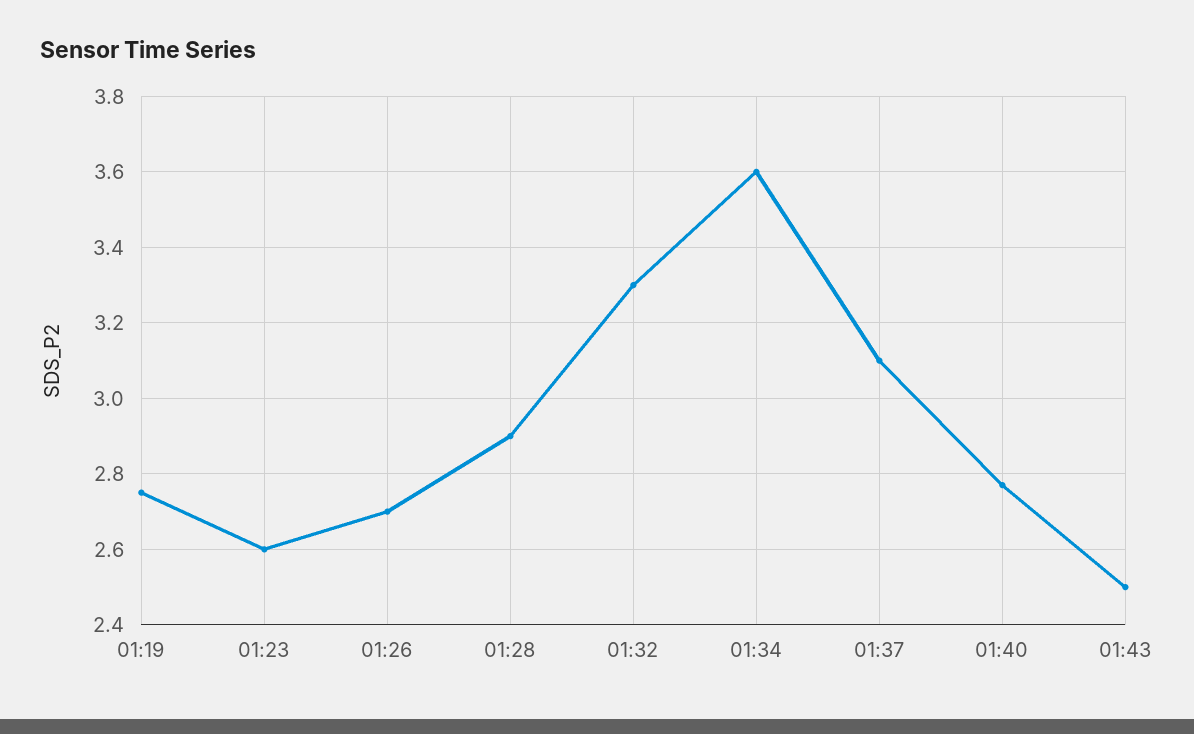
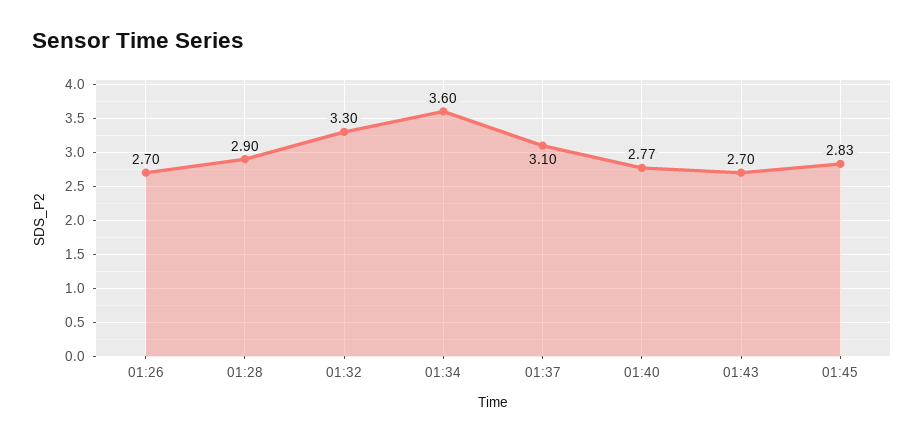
01:19: 2.75 -> none
01:23: 2.6 -> none
01:43: 2.5 -> 2.7
01:45: none -> 2.83

